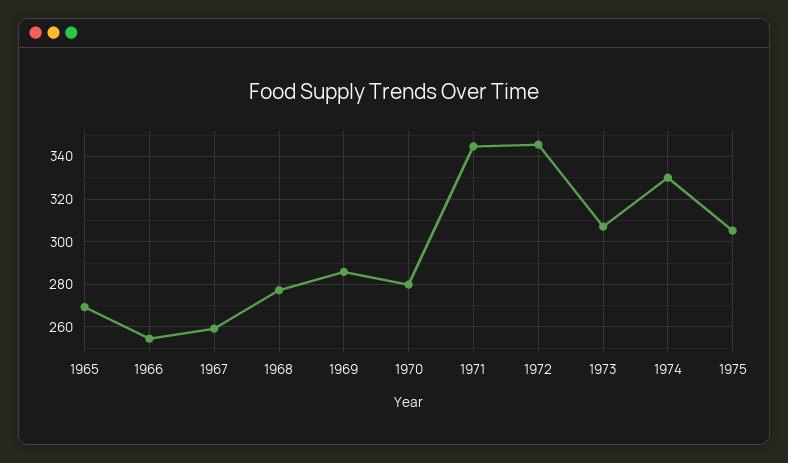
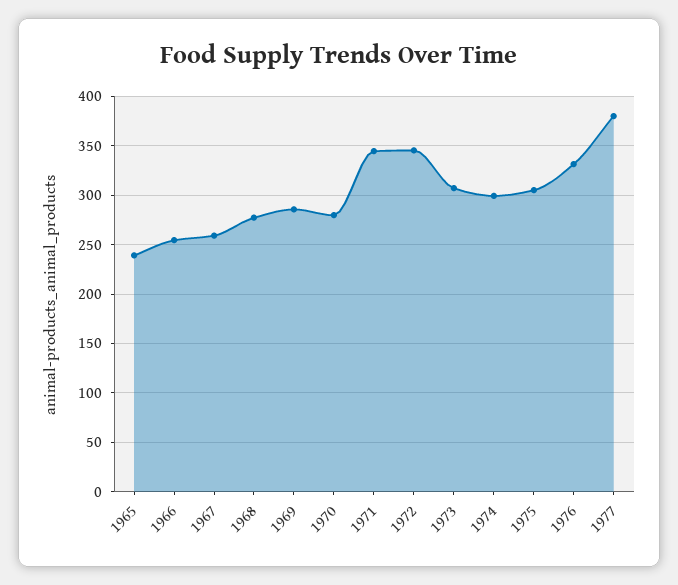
1965: 270 -> 240
1974: 330 -> 300
1976: none -> 330
1977: none -> 380

